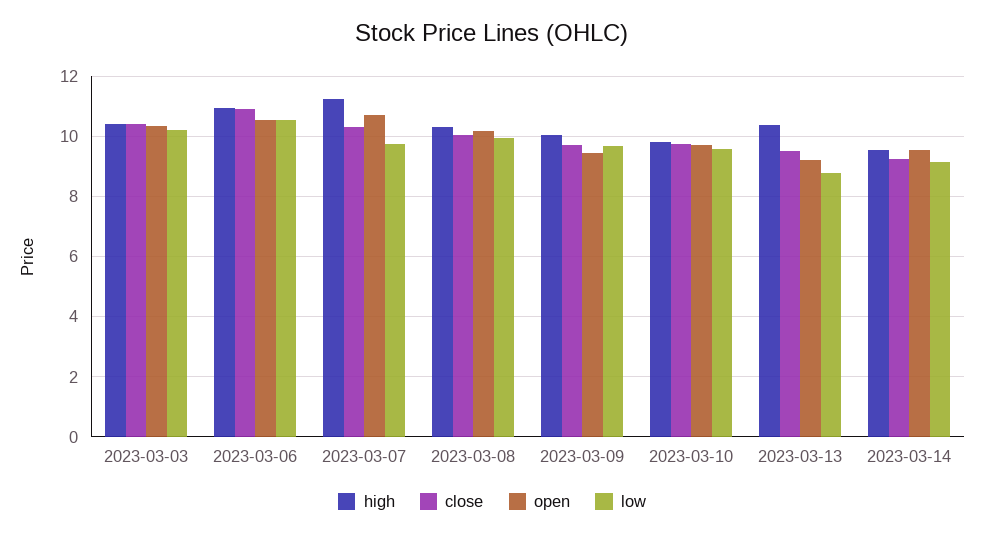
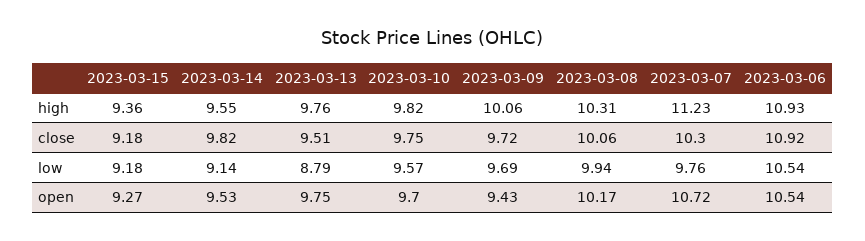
high, 2023-03-03: 10.4 -> none
close, 2023-03-03: 10.4 -> none
open, 2023-03-03: 10.4 -> none
low, 2023-03-03: 10.2 -> none
high, 2023-03-13: 10.4 -> 9.76
open, 2023-03-13: 9.2 -> 9.75
close, 2023-03-14: 9.2 -> 9.82
high, 2023-03-15: none -> 9.36
close, 2023-03-15: none -> 9.18
low, 2023-03-15: none -> 9.18
open, 2023-03-15: none -> 9.27

